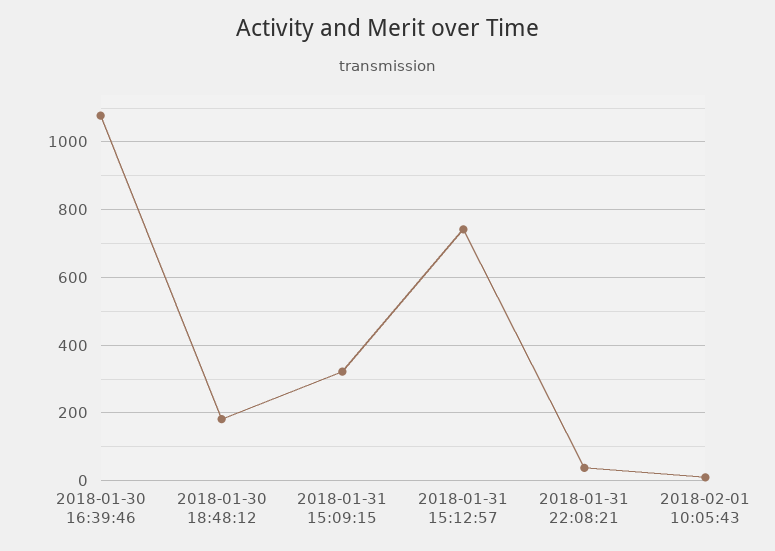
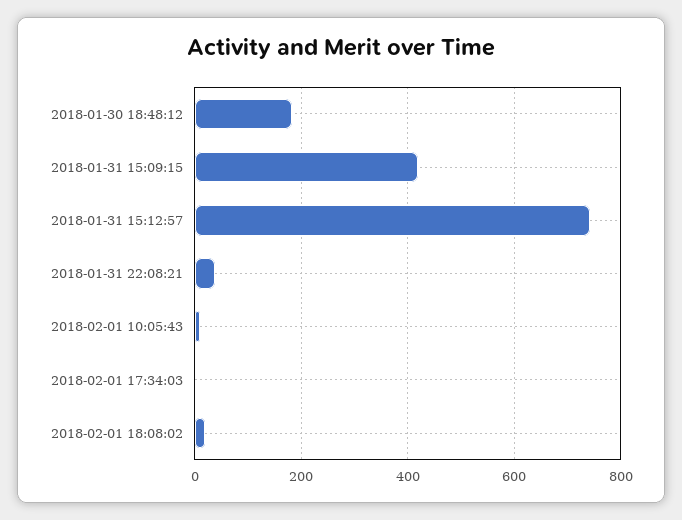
2018-01-30 16:39:46: 1080 -> none
2018-01-31 15:09:15: 320 -> 420
2018-02-01 17:34:03: none -> 0
2018-02-01 18:08:02: none -> 20

